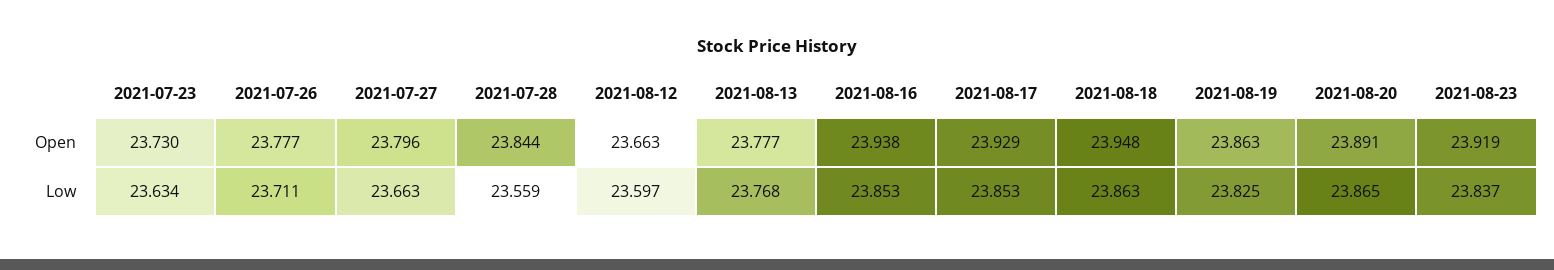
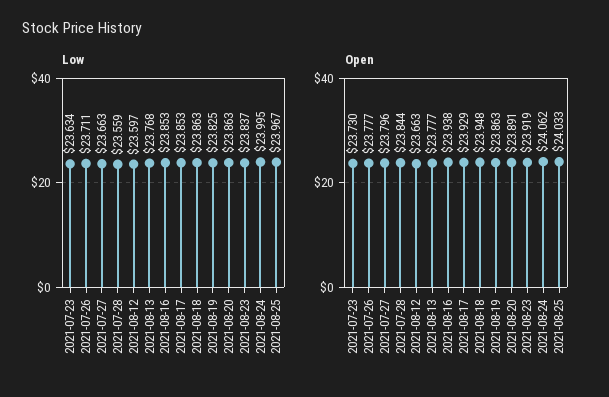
Low, 2021-08-20: 23.865 -> 23.863
Low, 2021-08-24: none -> 23.995
Low, 2021-08-25: none -> 23.967
Open, 2021-08-24: none -> 24.062
Open, 2021-08-25: none -> 24.033

